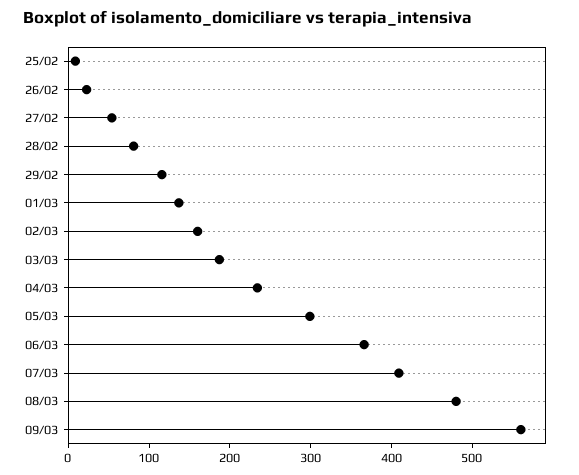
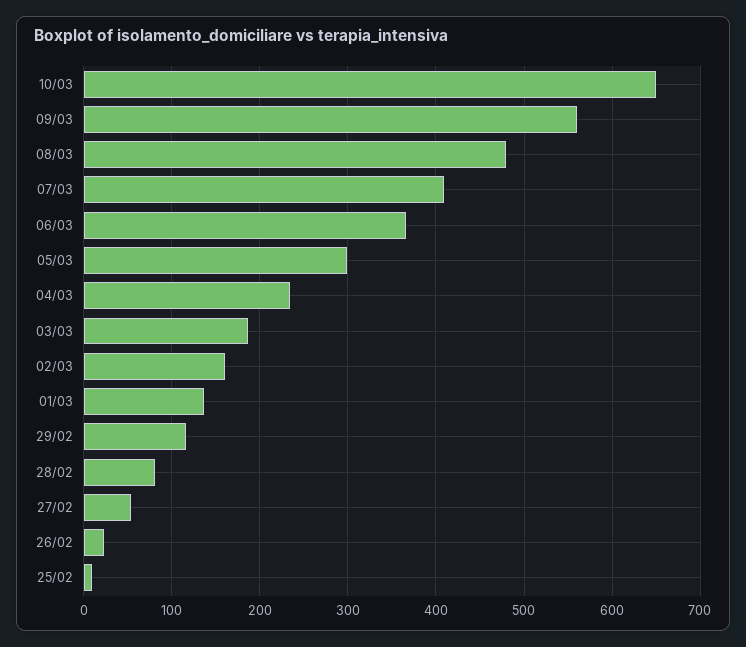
10/03: none -> 650

